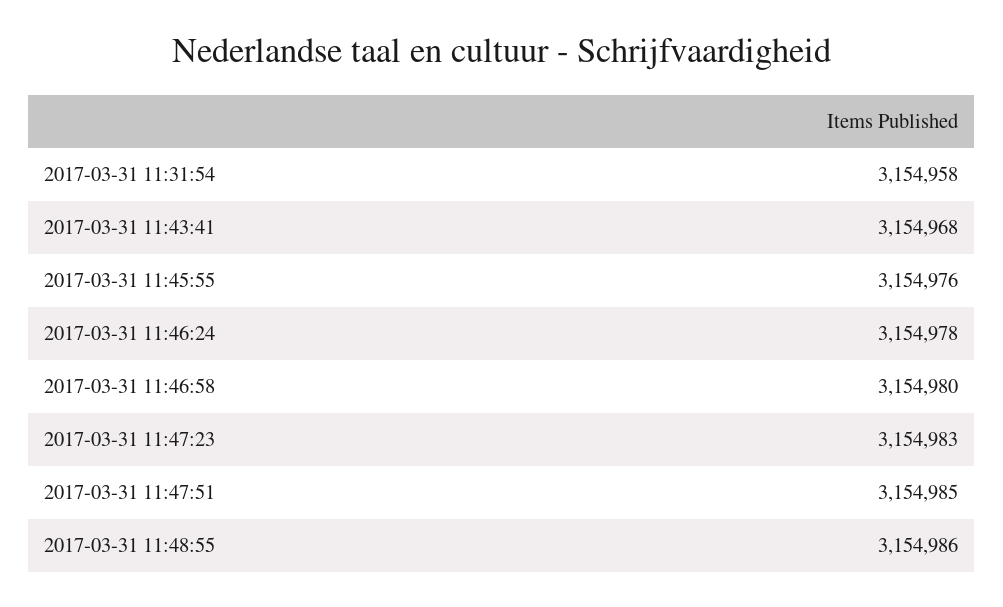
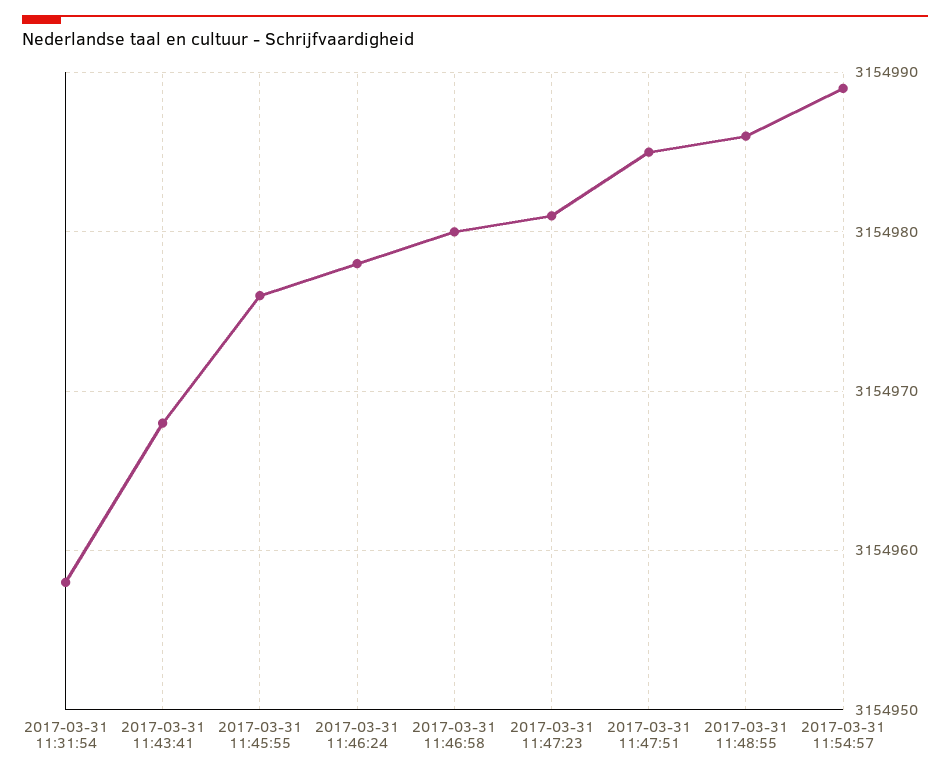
2017-03-31 11:47:23: 3154983 -> 3154981
2017-03-31 11:54:57: none -> 3154989

